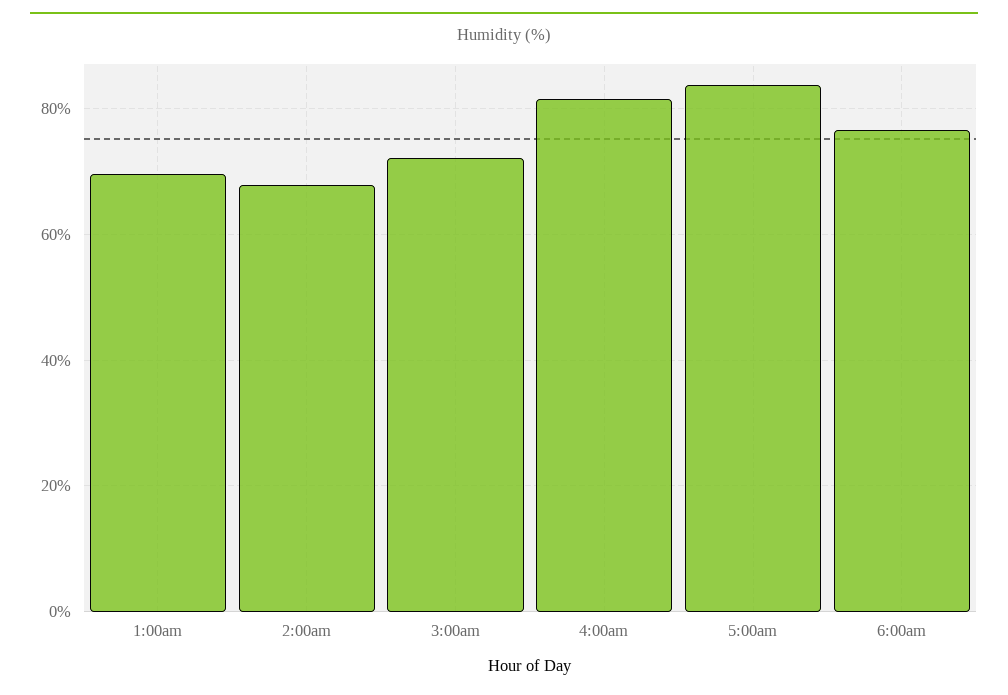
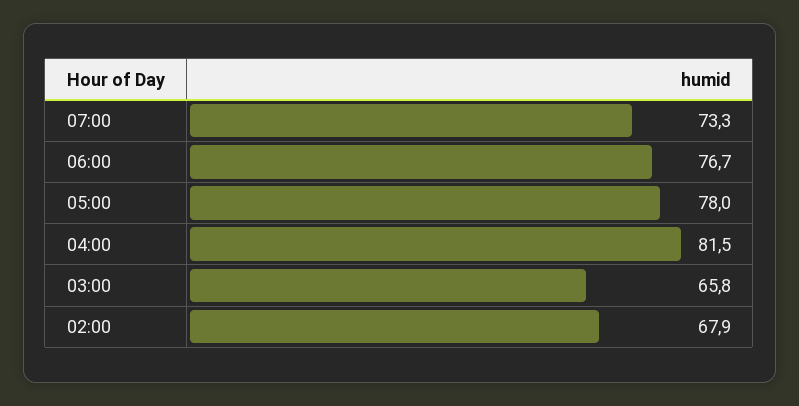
1:00am: 70 -> none
3:00am: 72 -> 65.8
5:00am: 84 -> 78
07:00: none -> 73.3

